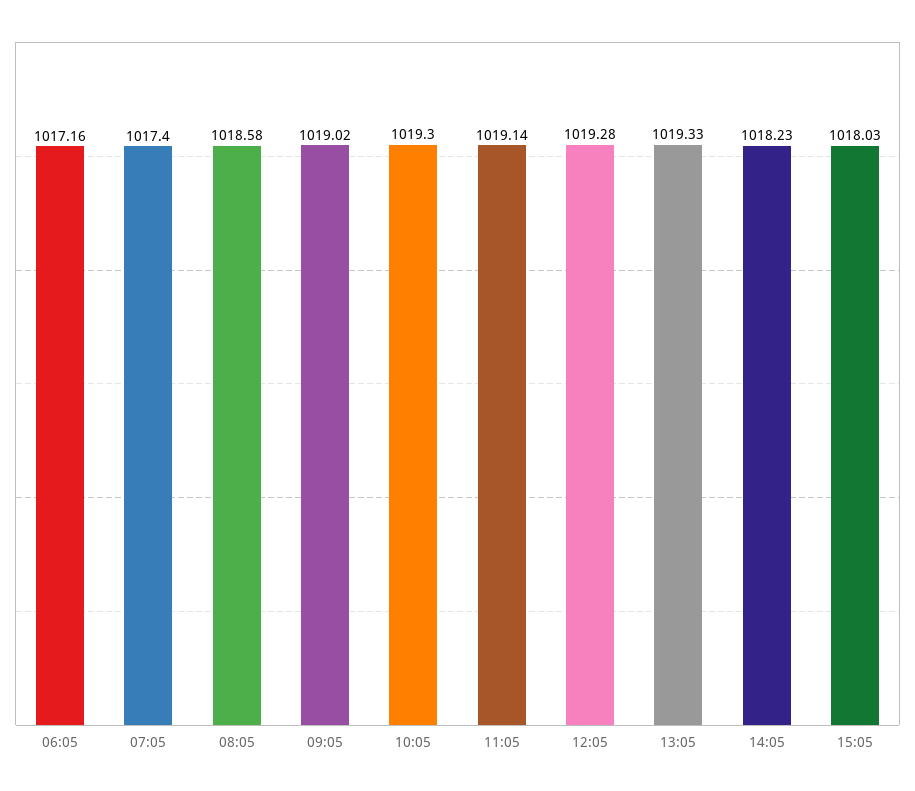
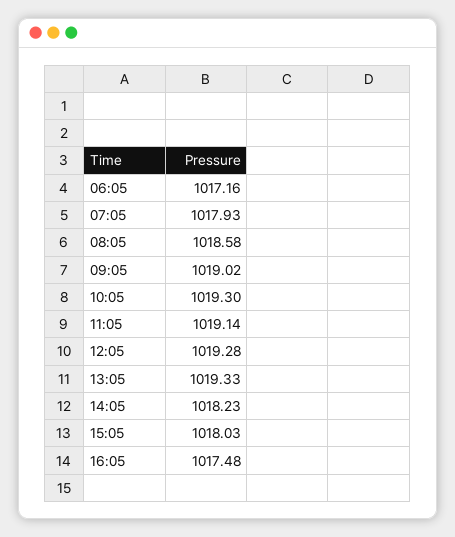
07:05: 1017.4 -> 1017.93
16:05: none -> 1017.48

